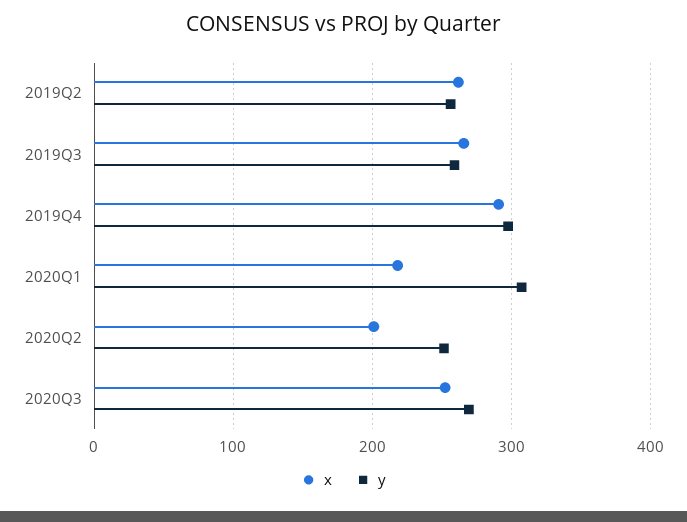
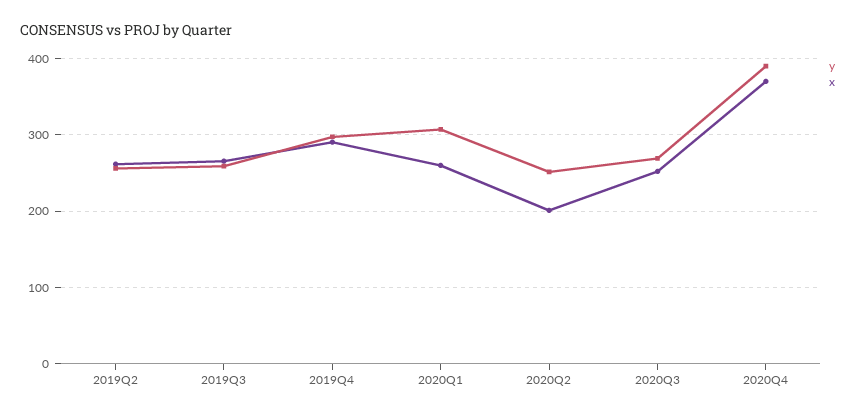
x, 2020Q1: 220 -> 260
y, 2020Q4: none -> 390
x, 2020Q4: none -> 370

